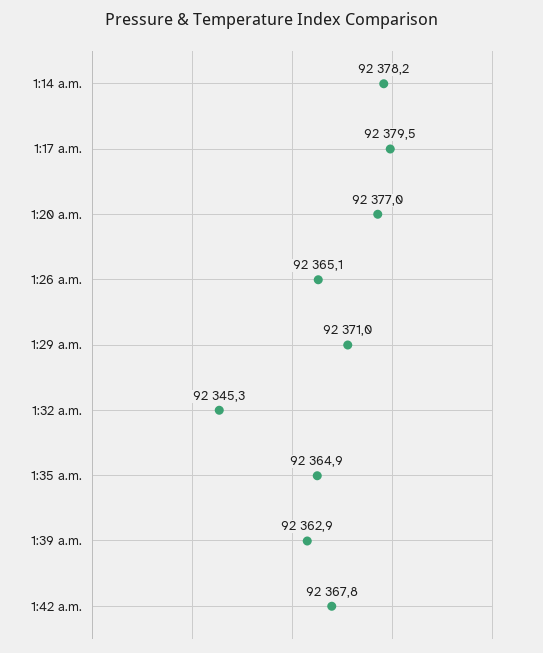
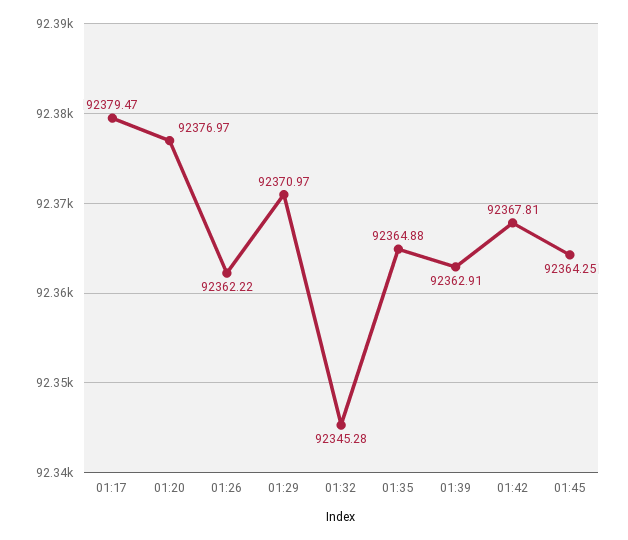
1:14 a.m.: 92378.2 -> none
1:26 a.m.: 92365.1 -> 92362.22
01:45: none -> 92364.25

